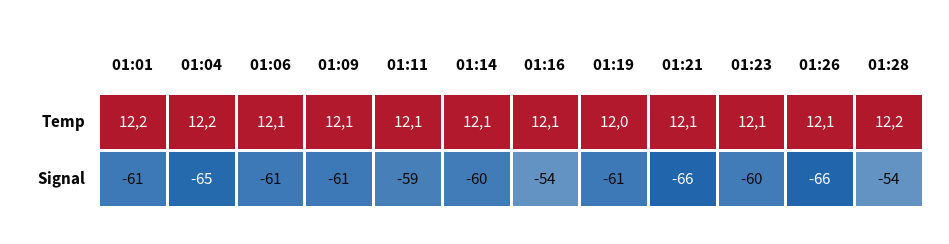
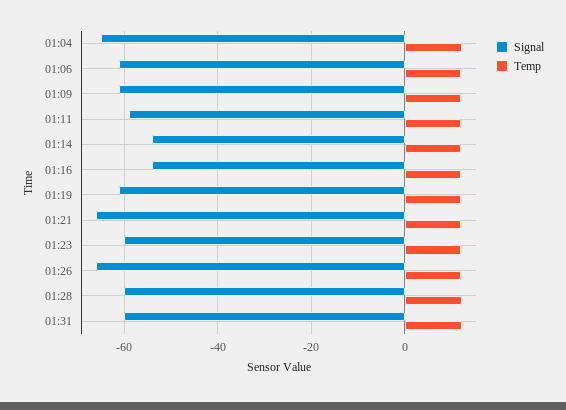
Temp, 01:01: 12.2 -> none
Signal, 01:01: -61 -> none
Signal, 01:14: -60 -> -54
Signal, 01:28: -54 -> -60
Signal, 01:31: none -> -60
Temp, 01:31: none -> 12

